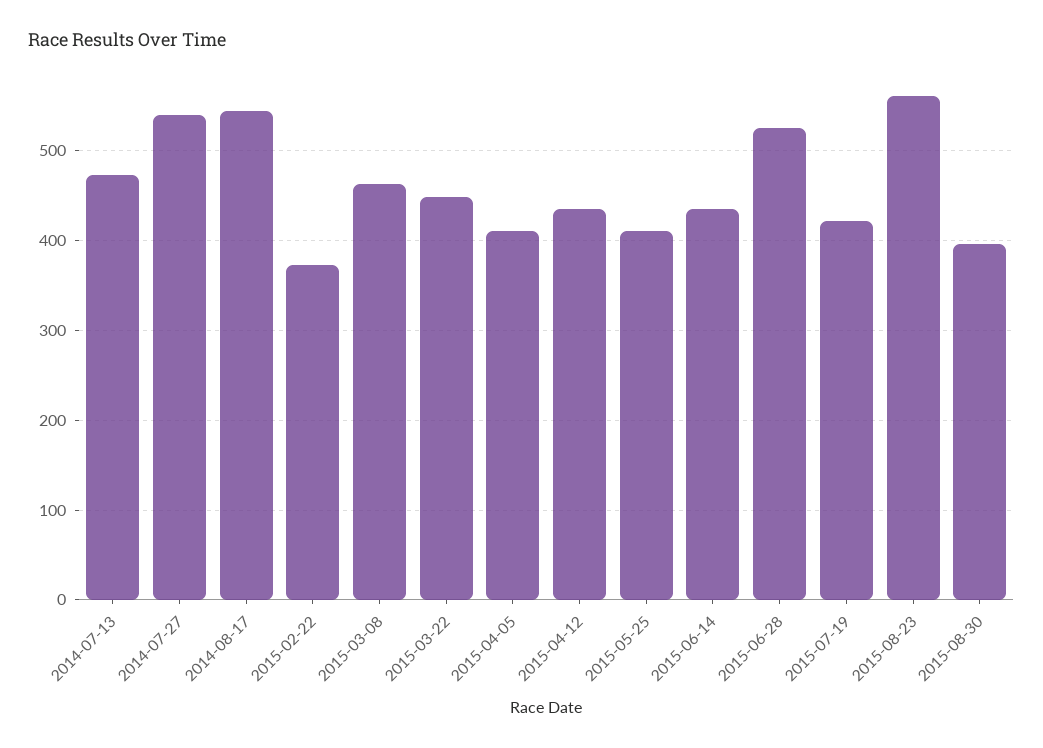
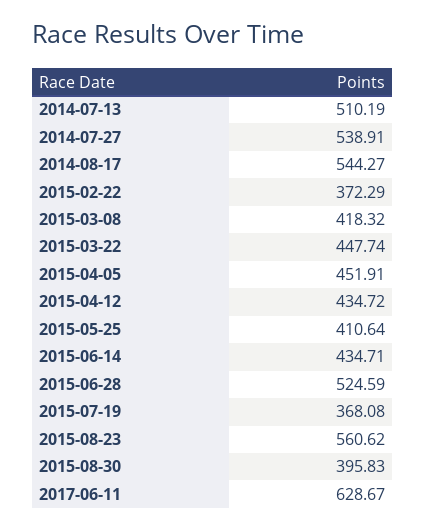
2014-07-13: 470 -> 510.19
2015-03-08: 460 -> 418.32
2015-04-05: 410 -> 451.91
2015-07-19: 420 -> 368.08
2017-06-11: none -> 628.67

